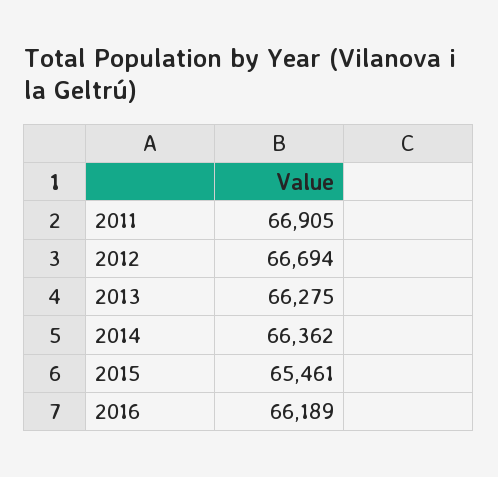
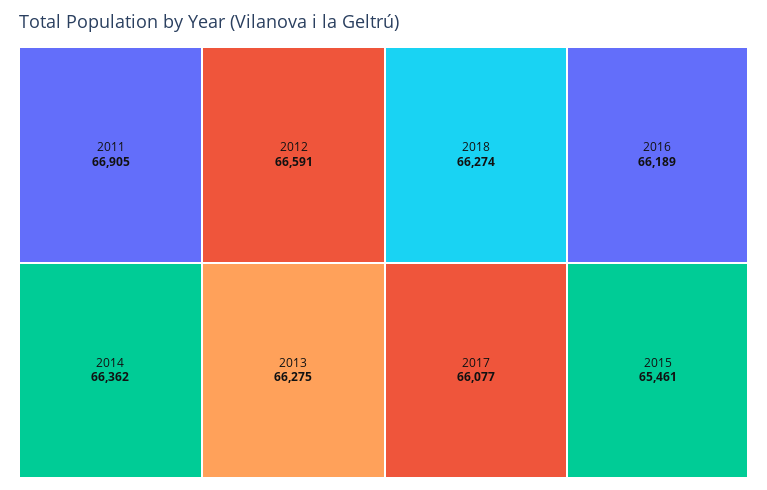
2012: 66694 -> 66591
2018: none -> 66274
2017: none -> 66077

